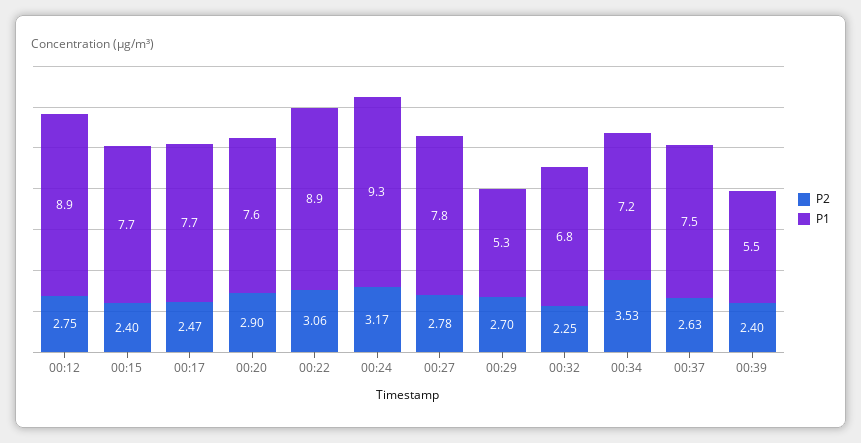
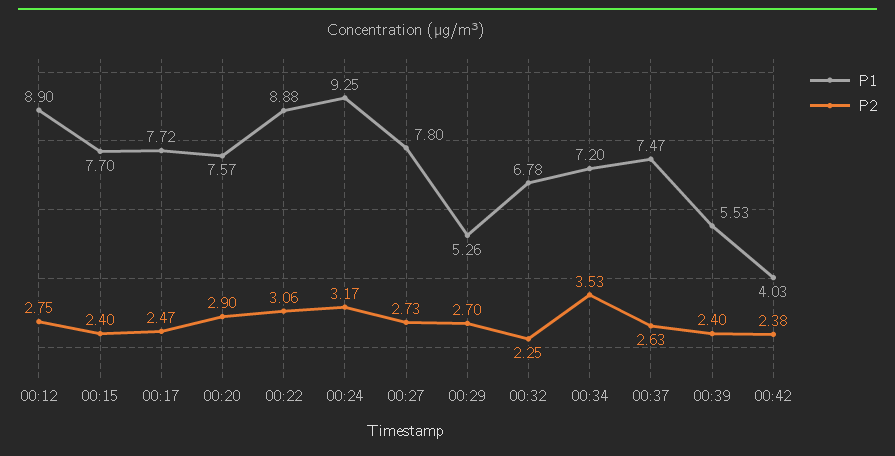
P2, 00:27: 2.78 -> 2.73
P1, 00:42: none -> 4.03
P2, 00:42: none -> 2.38

